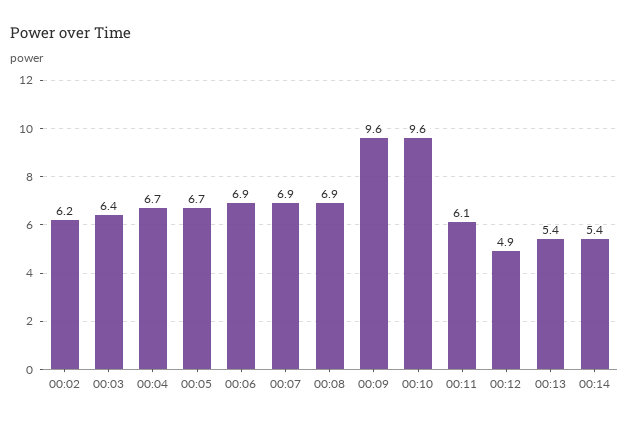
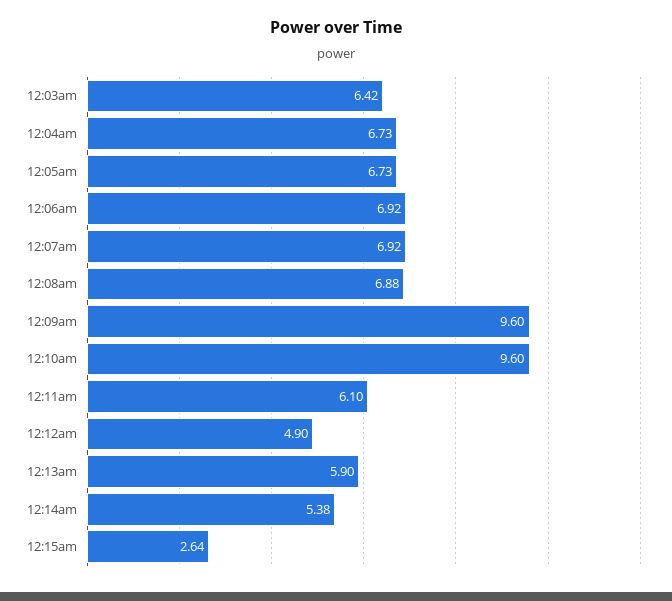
00:02: 6.2 -> none
00:13: 5.4 -> 5.9
12:15am: none -> 2.64

